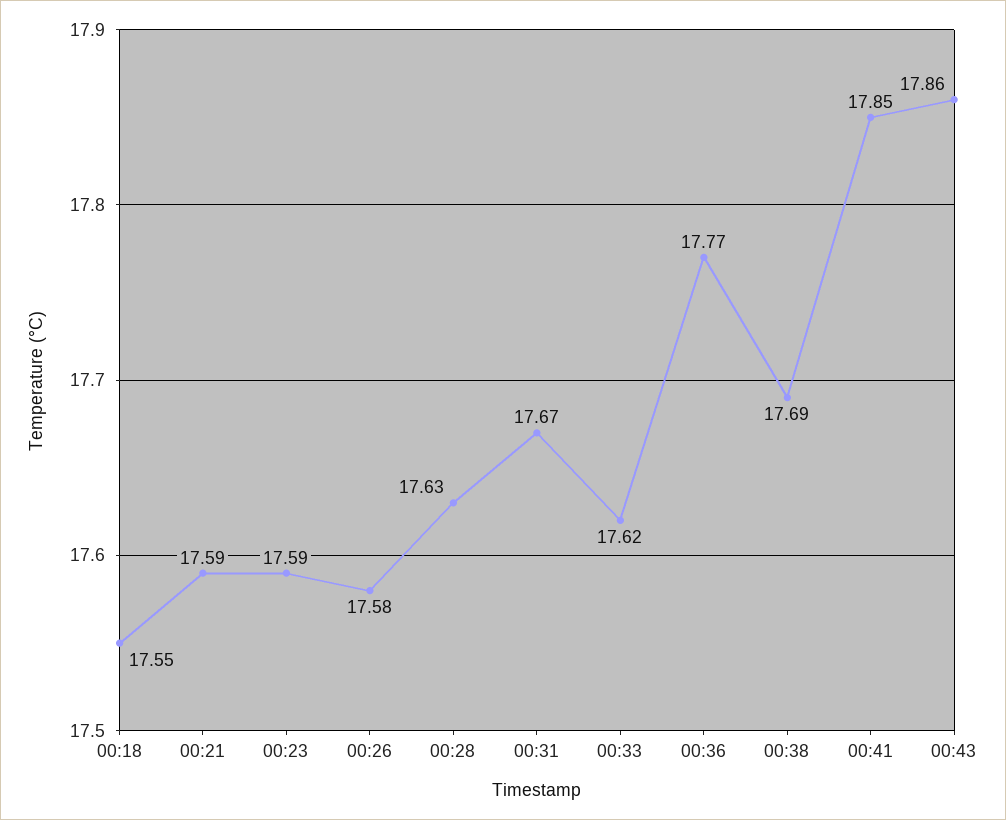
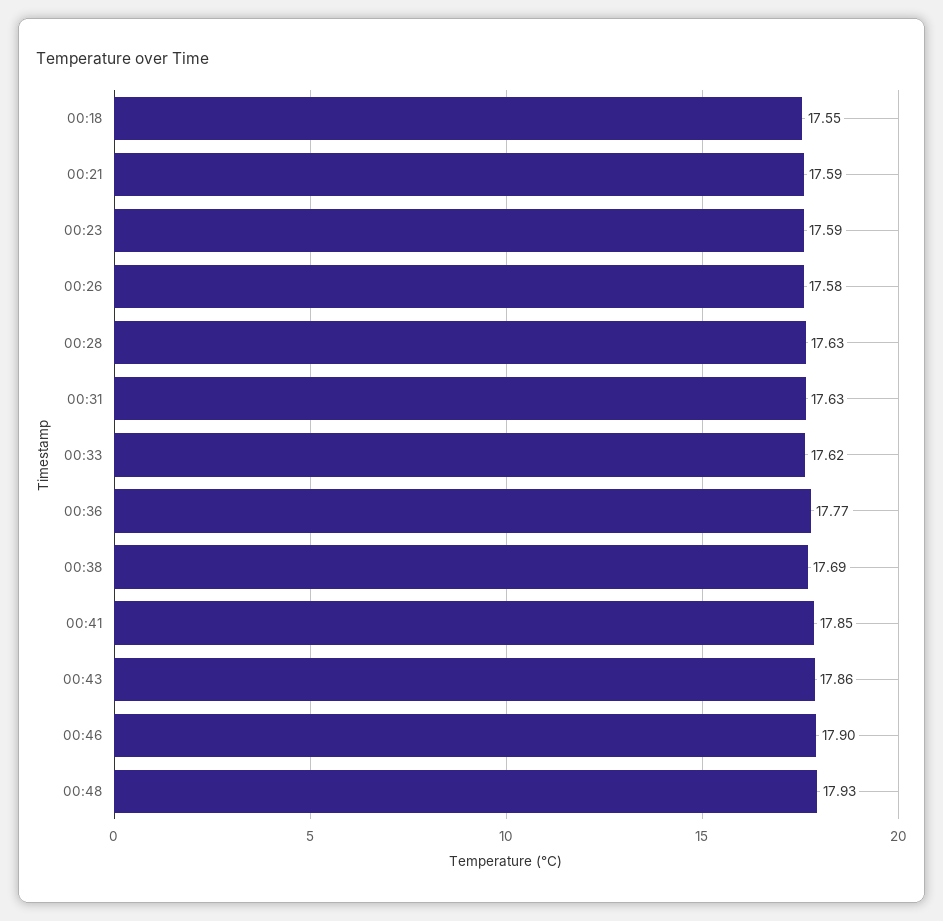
00:31: 17.67 -> 17.63
00:46: none -> 17.9
00:48: none -> 17.93

